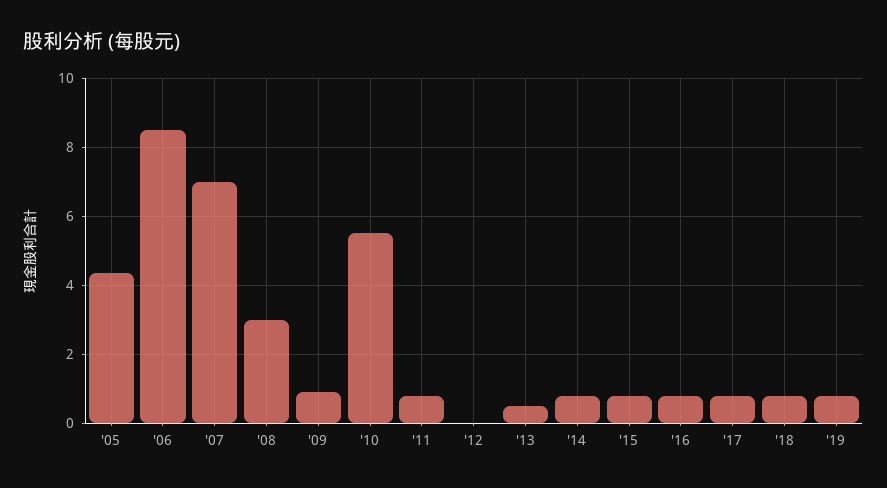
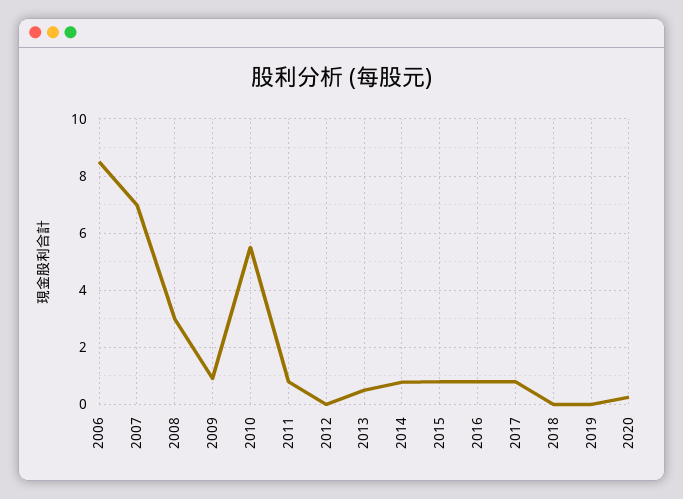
'05: 4.4 -> none
'18: 0.8 -> 0
'19: 0.8 -> 0
2020: none -> 0.25

